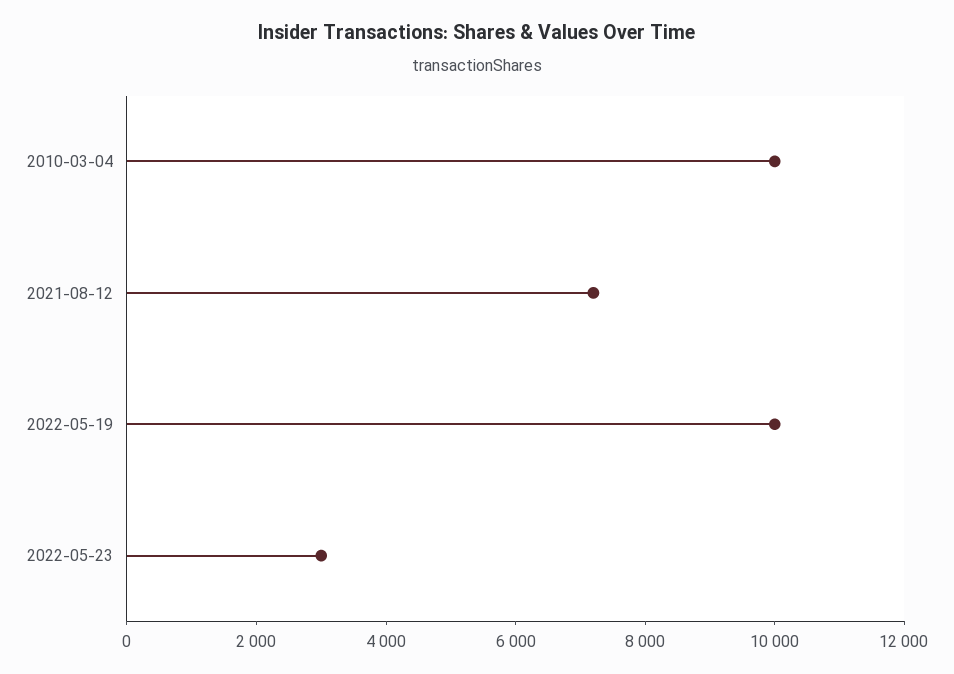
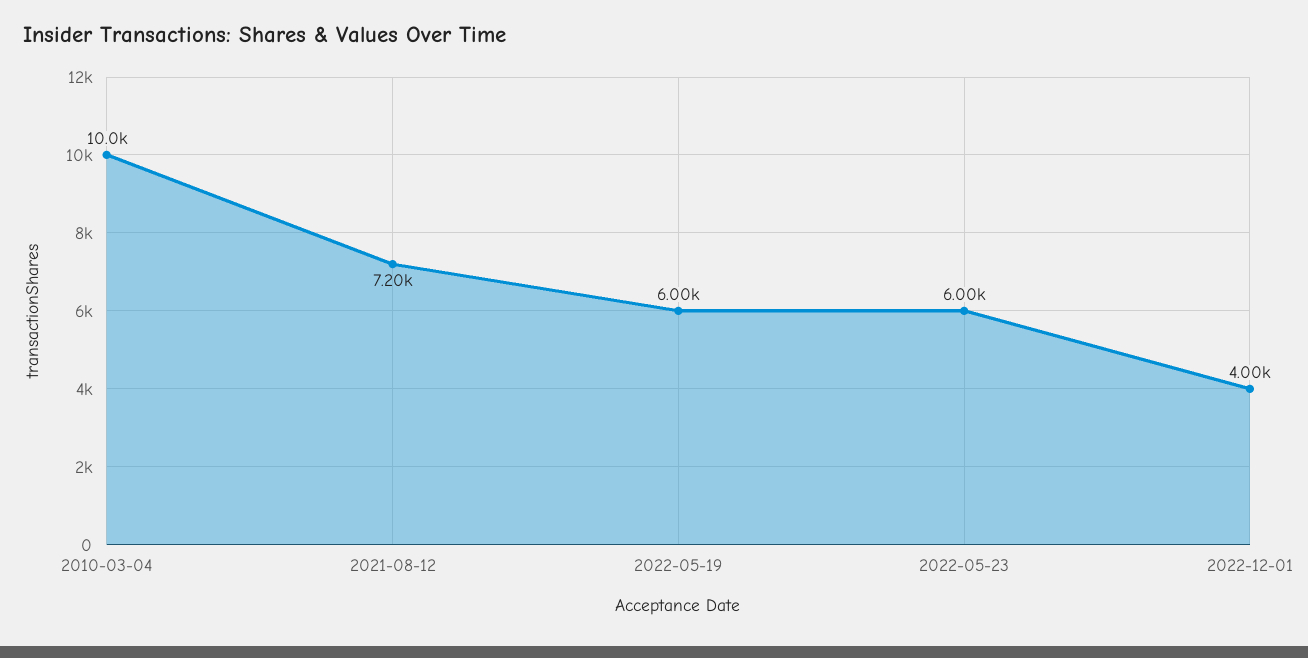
2022-05-19: 10000 -> 6000
2022-05-23: 3000 -> 6000
2022-12-01: none -> 4000

